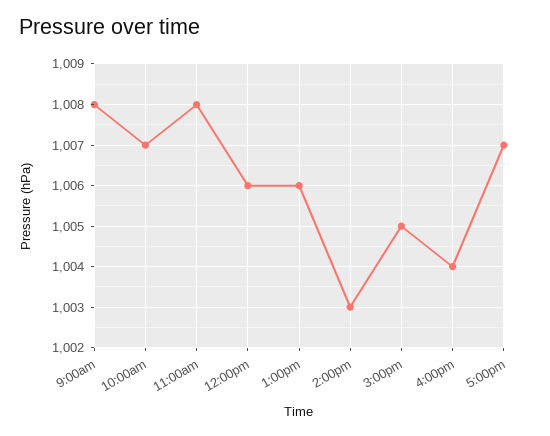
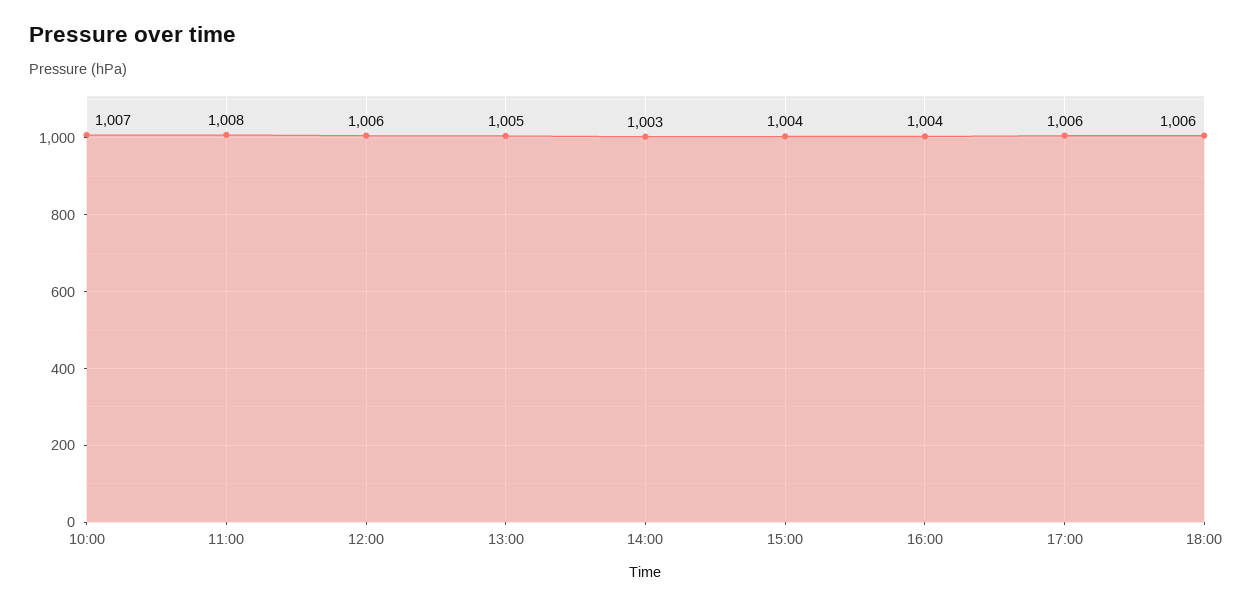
9:00am: 1008 -> none
1:00pm: 1006 -> 1005
3:00pm: 1005 -> 1004
5:00pm: 1007 -> 1006
18:00: none -> 1006

